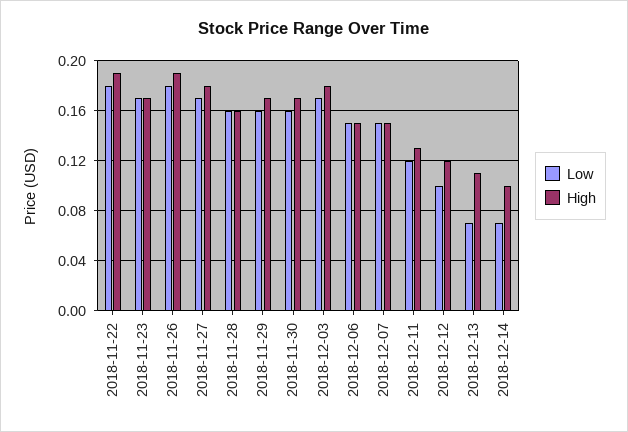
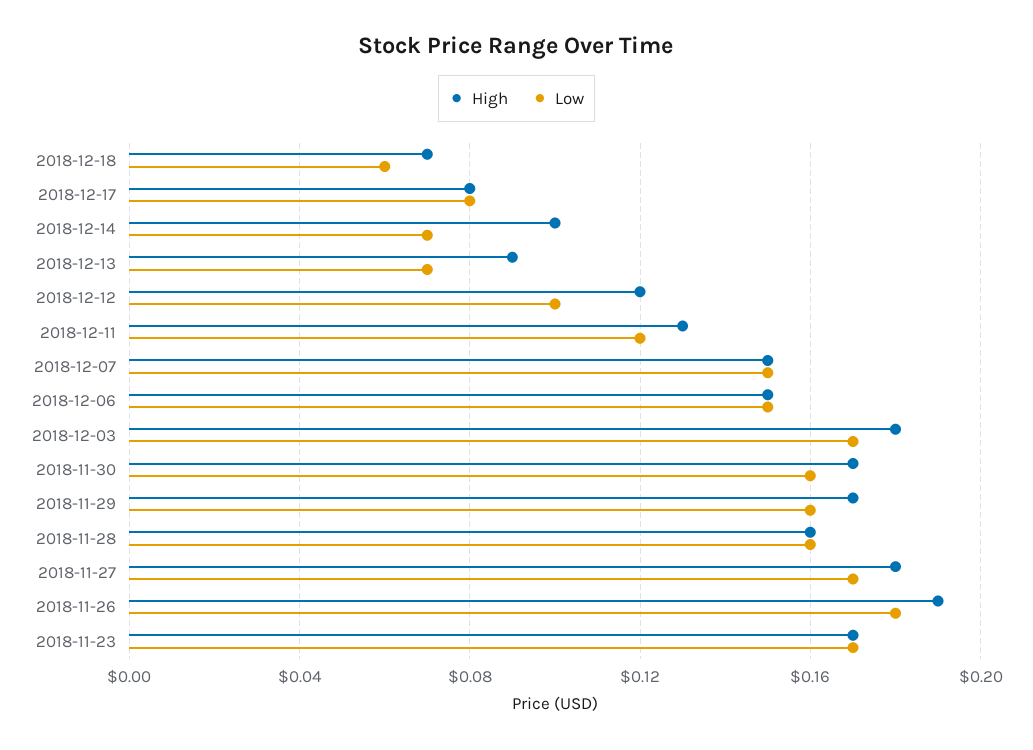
Low, 2018-11-22: 0.18 -> none
High, 2018-11-22: 0.19 -> none
High, 2018-12-13: 0.11 -> 0.09
High, 2018-12-18: none -> 0.07
Low, 2018-12-18: none -> 0.06
High, 2018-12-17: none -> 0.08
Low, 2018-12-17: none -> 0.08

